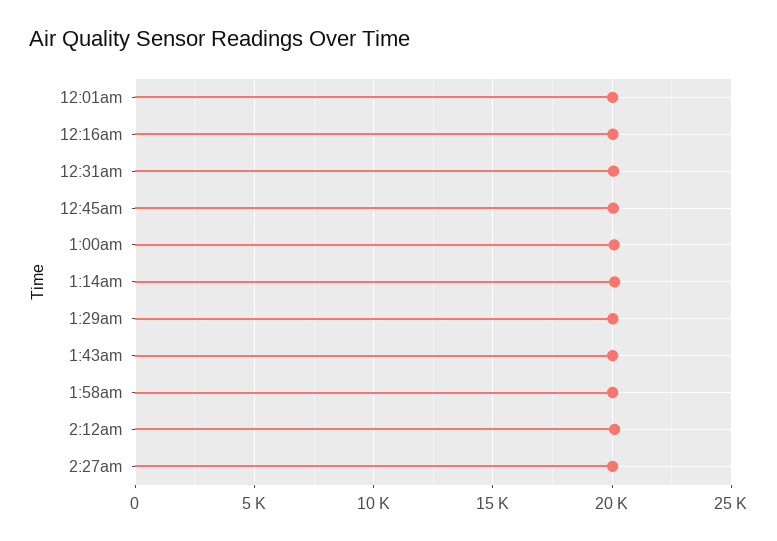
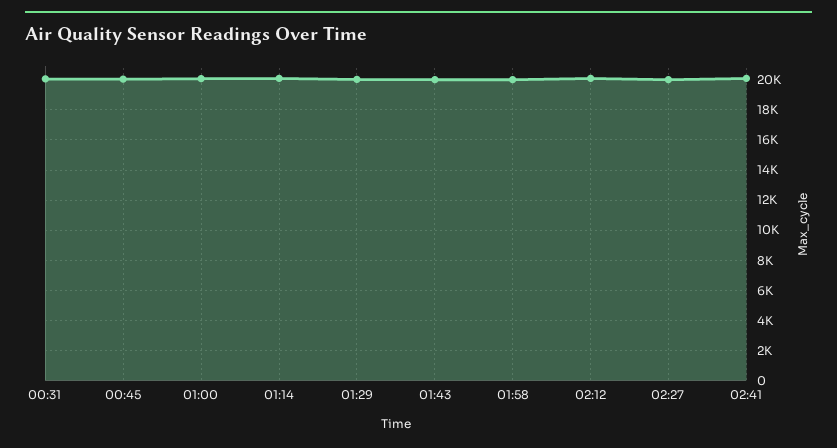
12:01am: 20000 -> none
12:16am: 20000 -> none
02:41: none -> 20000

